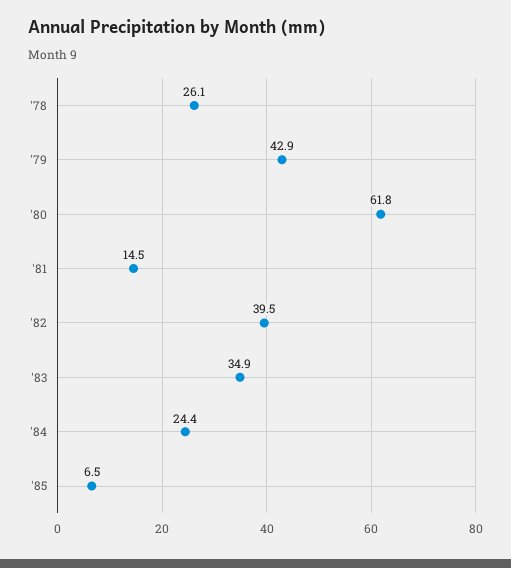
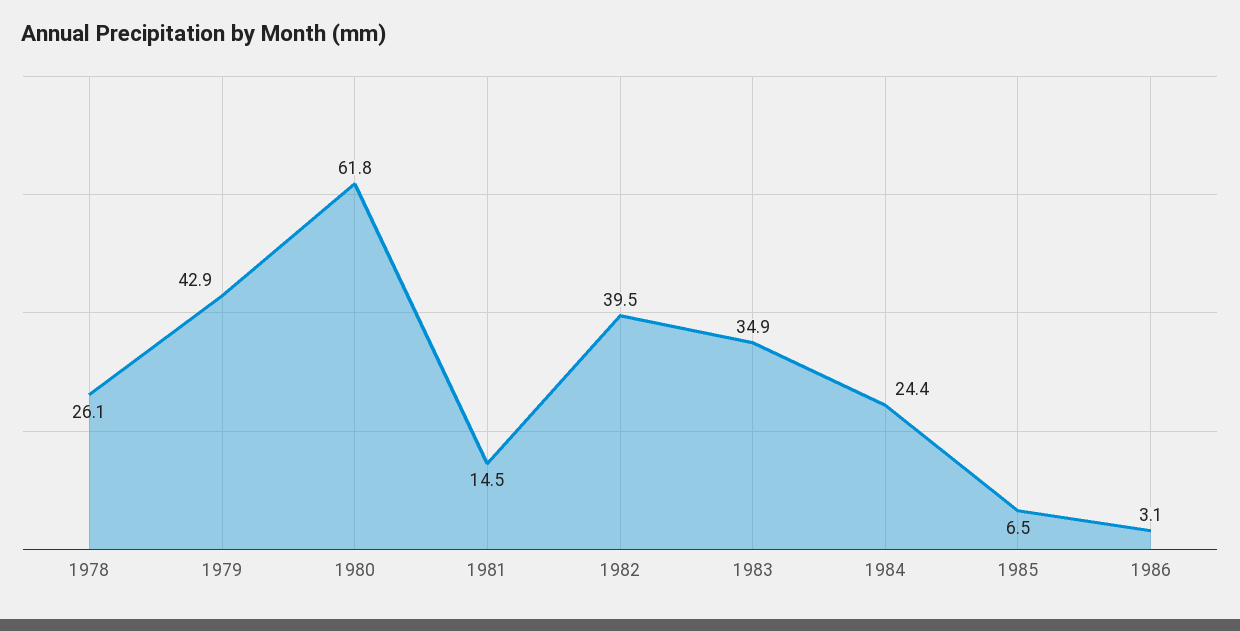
1986: none -> 3.1

